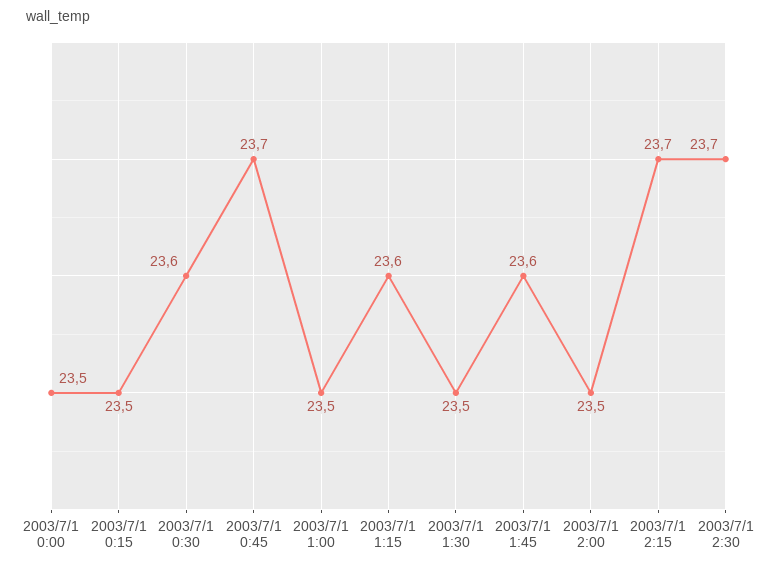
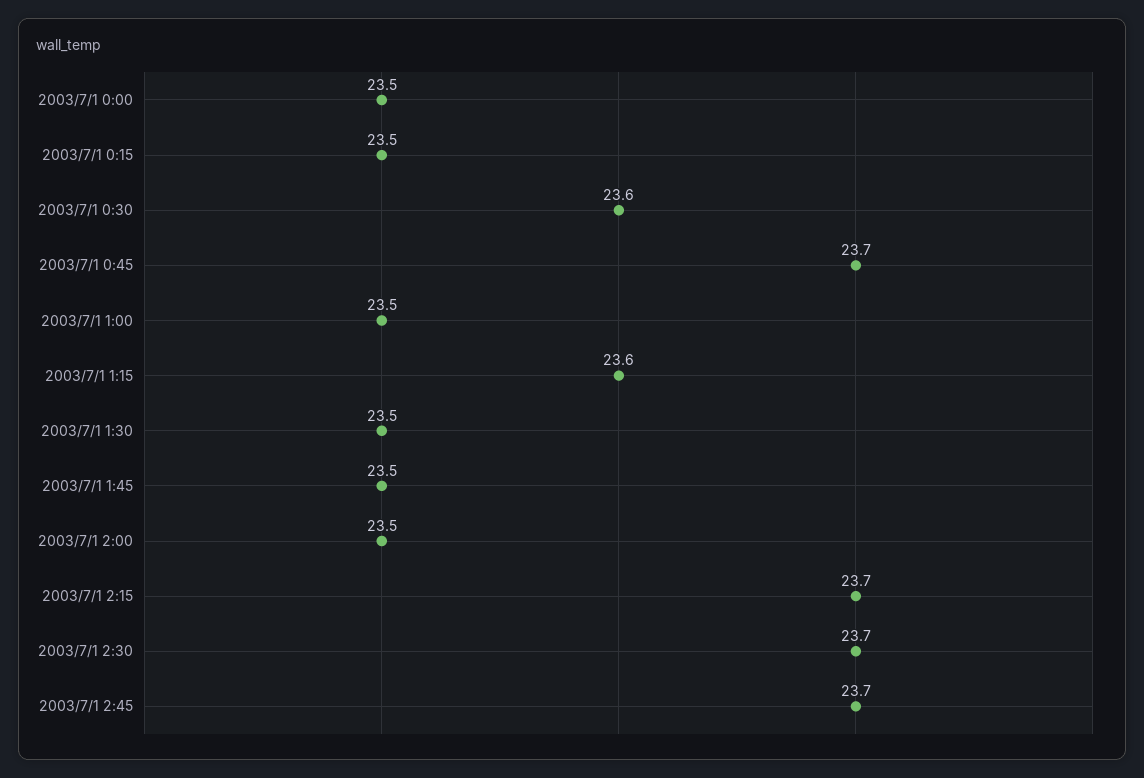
2003/7/1 1:45: 23.6 -> 23.5
2003/7/1 2:45: none -> 23.7

